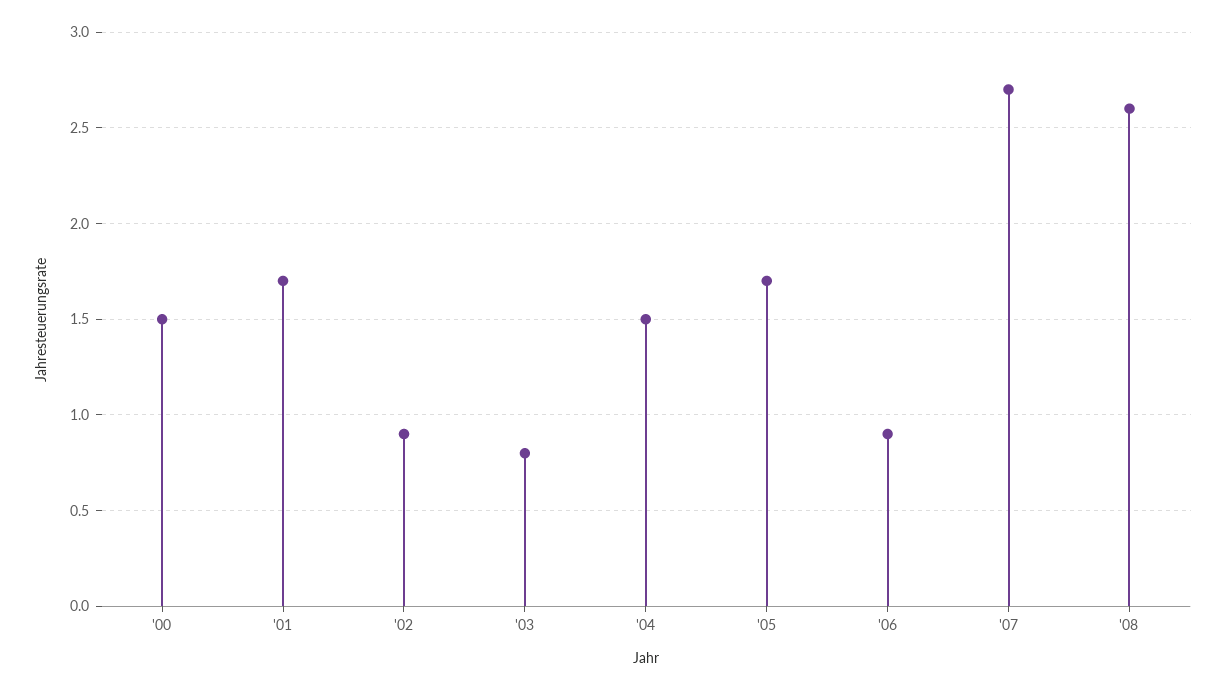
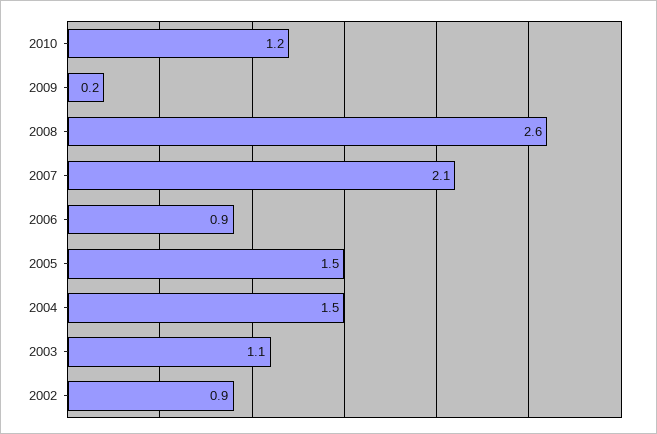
'00: 1.5 -> none
'01: 1.7 -> none
'03: 0.8 -> 1.1
'05: 1.7 -> 1.5
'07: 2.7 -> 2.1
2010: none -> 1.2
2009: none -> 0.2

